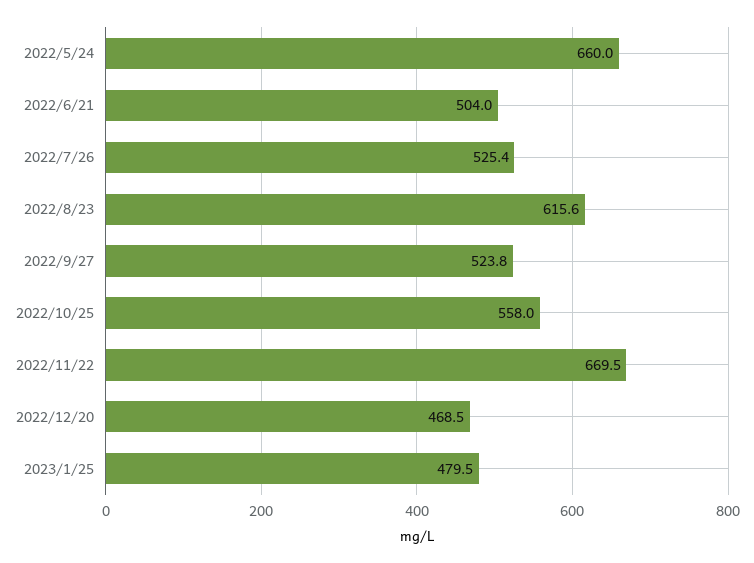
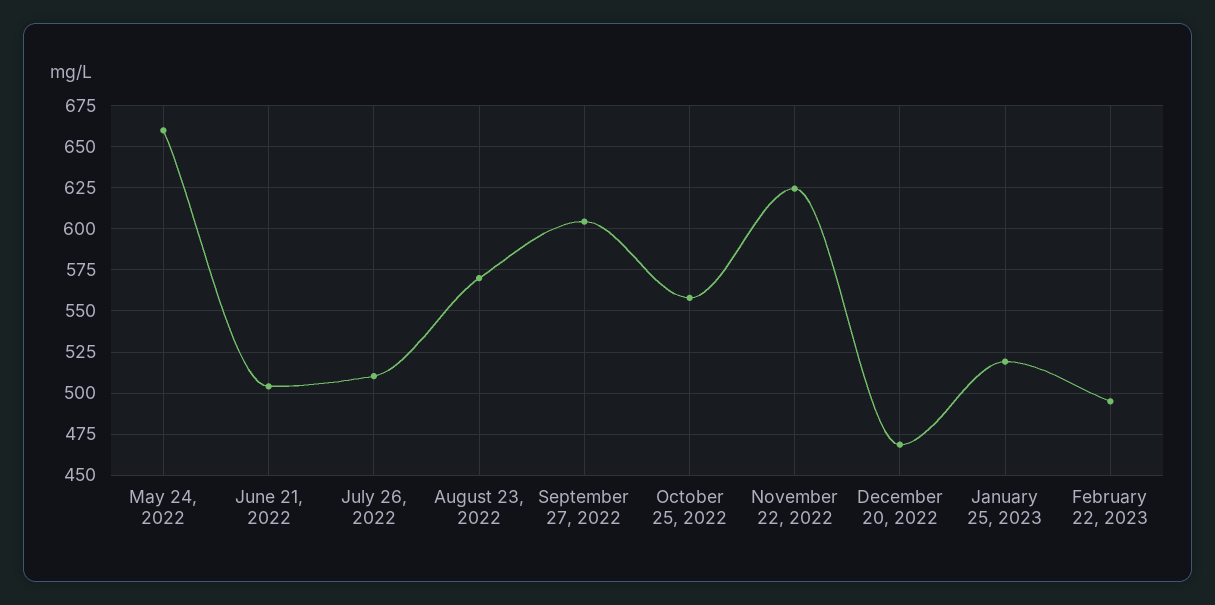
2022/7/26: 525.4 -> 510
2022/8/23: 615.6 -> 570
2022/9/27: 523.8 -> 605
2022/11/22: 669.5 -> 625
2023/1/25: 479.5 -> 520
February 22, 2023: none -> 495

